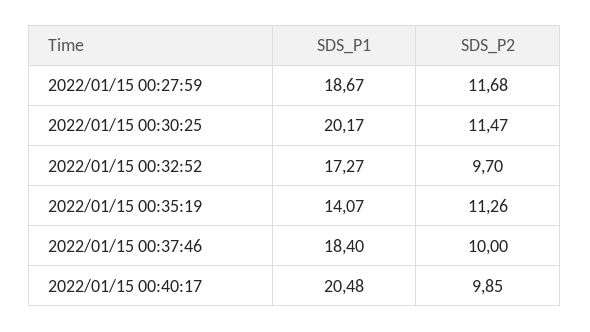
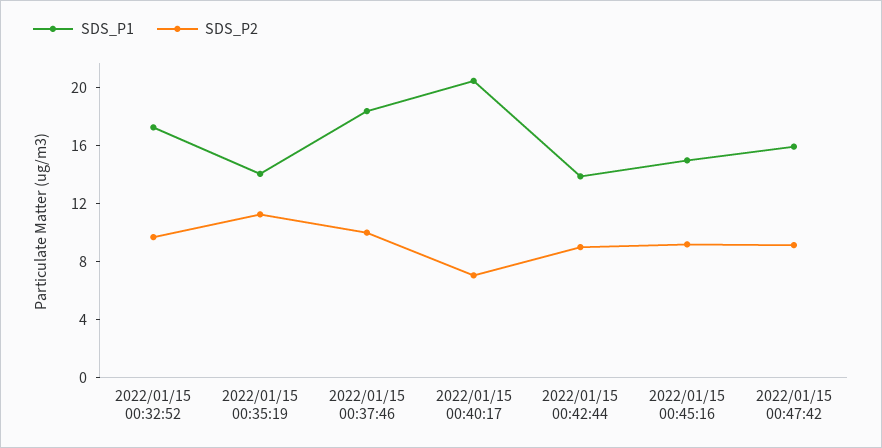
SDS_P1, 2022/01/15 00:27:59: 18.67 -> none
SDS_P2, 2022/01/15 00:27:59: 11.68 -> none
SDS_P1, 2022/01/15 00:30:25: 20.17 -> none
SDS_P2, 2022/01/15 00:30:25: 11.47 -> none
SDS_P2, 2022/01/15 00:40:17: 9.85 -> 7
SDS_P1, 2022/01/15 00:42:44: none -> 14
SDS_P2, 2022/01/15 00:42:44: none -> 9
SDS_P1, 2022/01/15 00:45:16: none -> 15
SDS_P2, 2022/01/15 00:45:16: none -> 9
SDS_P1, 2022/01/15 00:47:42: none -> 16
SDS_P2, 2022/01/15 00:47:42: none -> 9

